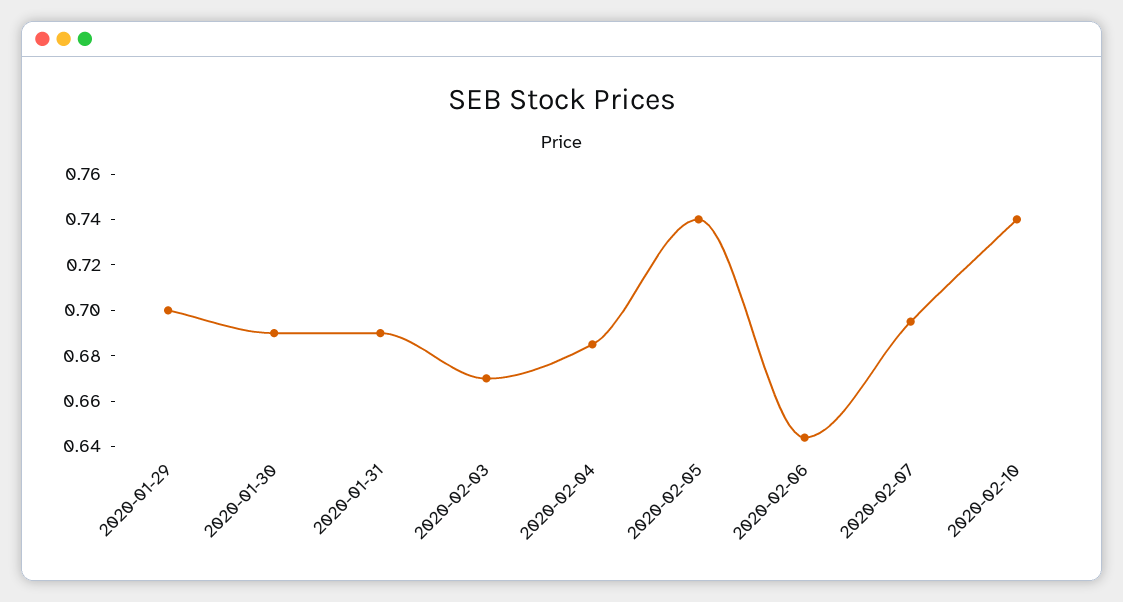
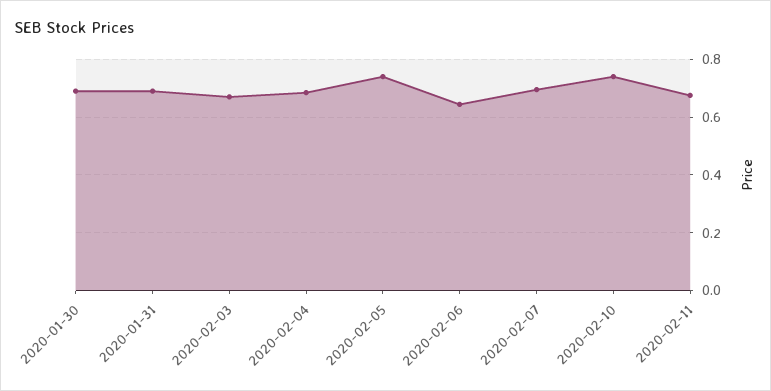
2020-01-29: 0.7 -> none
2020-02-11: none -> 0.675

